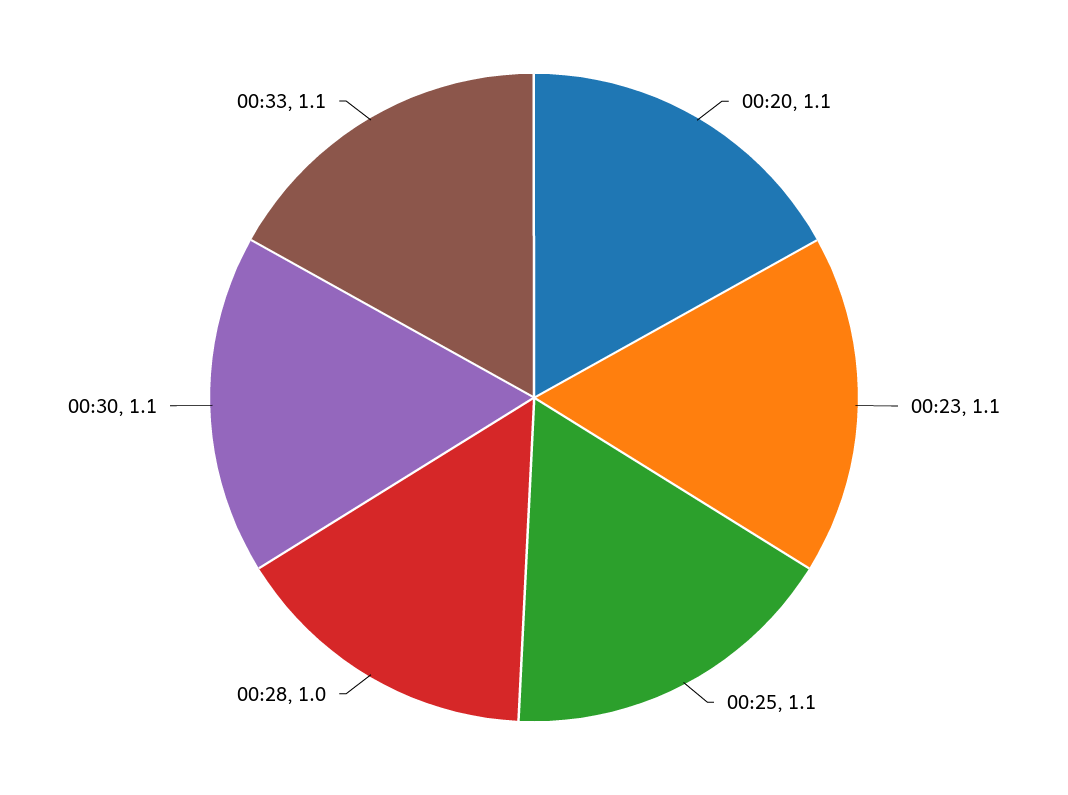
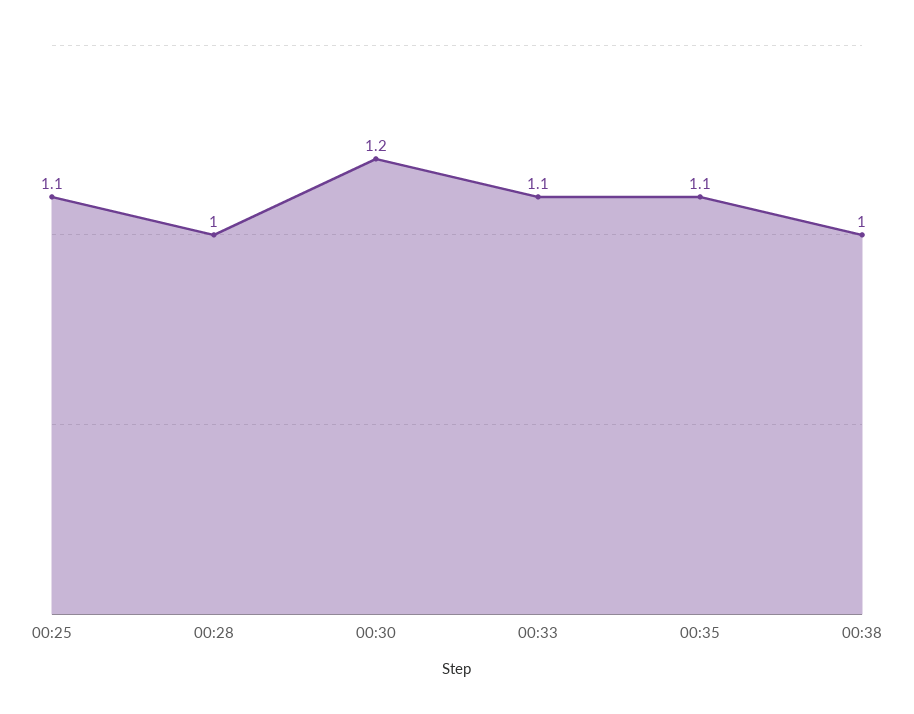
00:20: 1.1 -> none
00:23: 1.1 -> none
00:30: 1.1 -> 1.2
00:35: none -> 1.1
00:38: none -> 1

